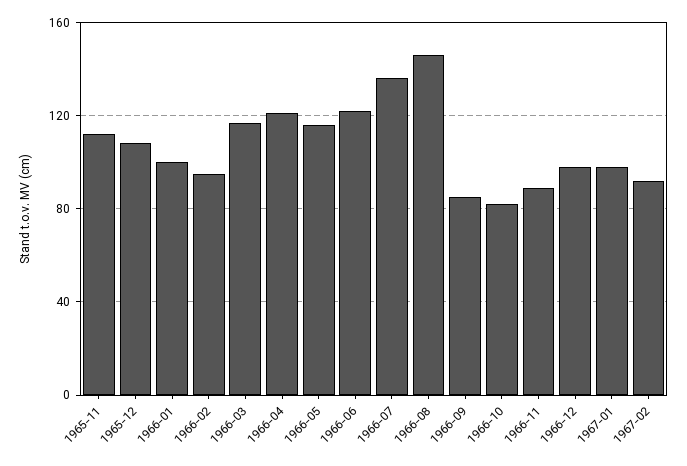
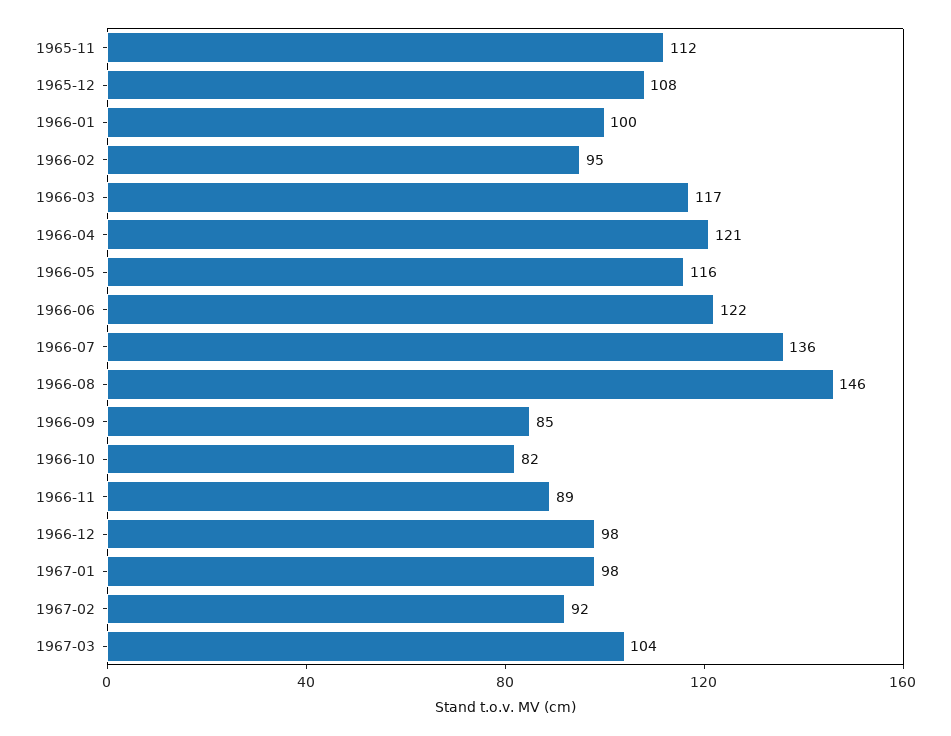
1967-03: none -> 104

